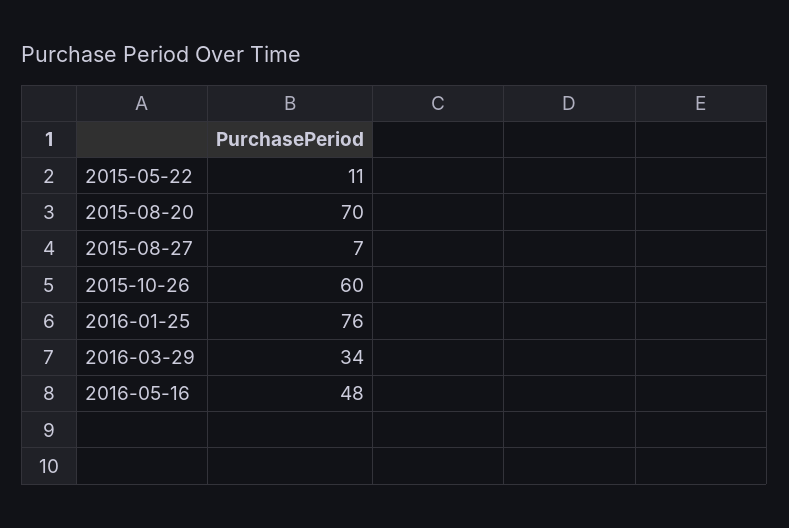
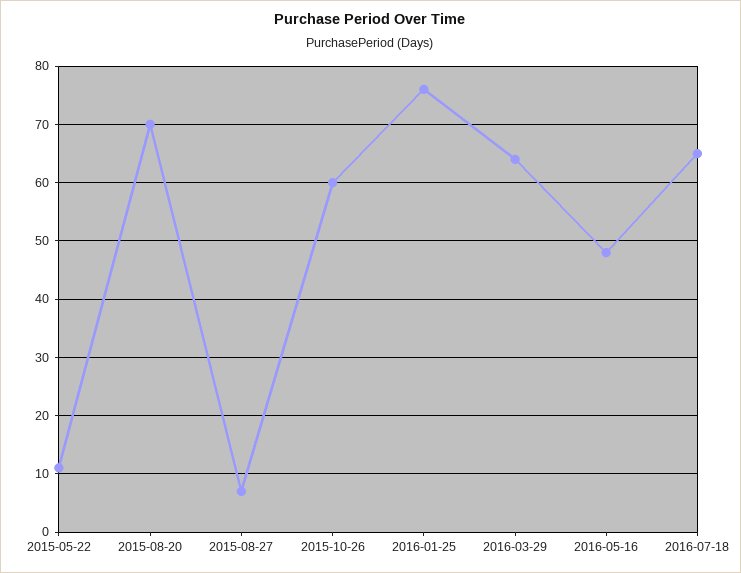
2016-03-29: 34 -> 65
2016-07-18: none -> 65

